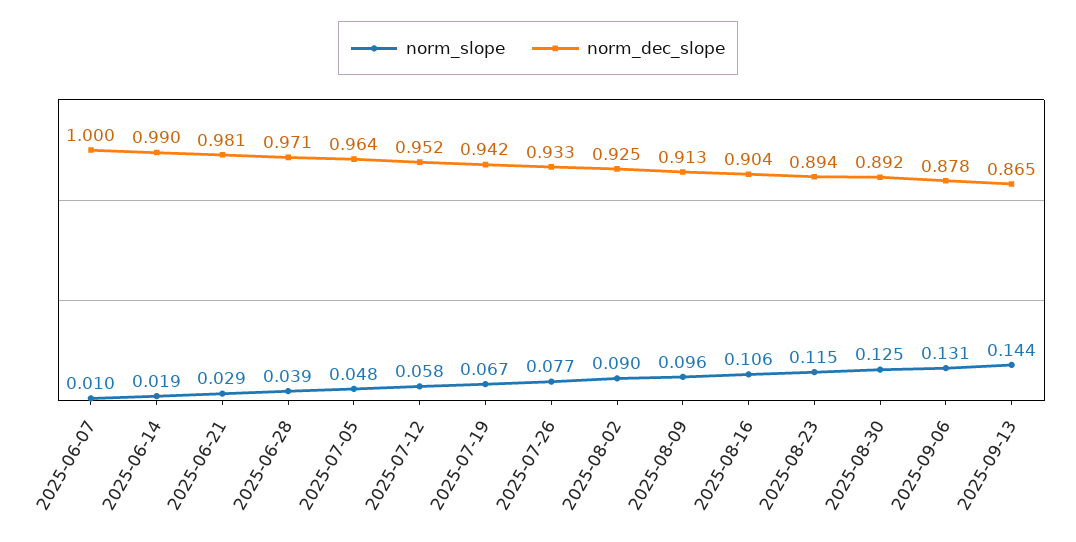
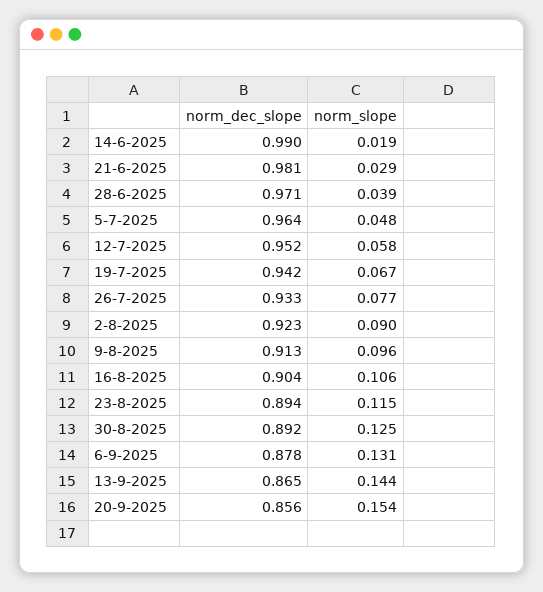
norm_slope, 2025-06-07: 0.01 -> none
norm_dec_slope, 2025-06-07: 1 -> none
norm_dec_slope, 2025-08-02: 0.925 -> 0.923
norm_dec_slope, 20-9-2025: none -> 0.856
norm_slope, 20-9-2025: none -> 0.154

